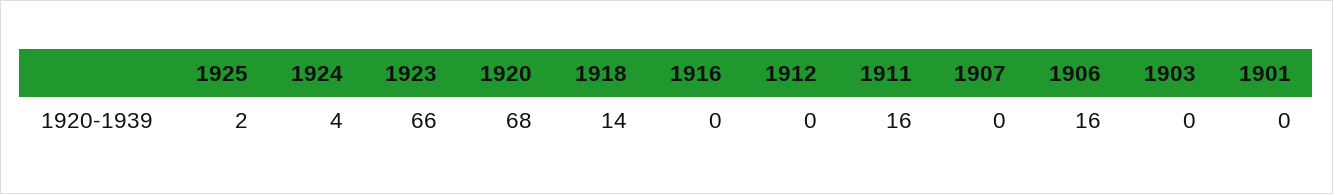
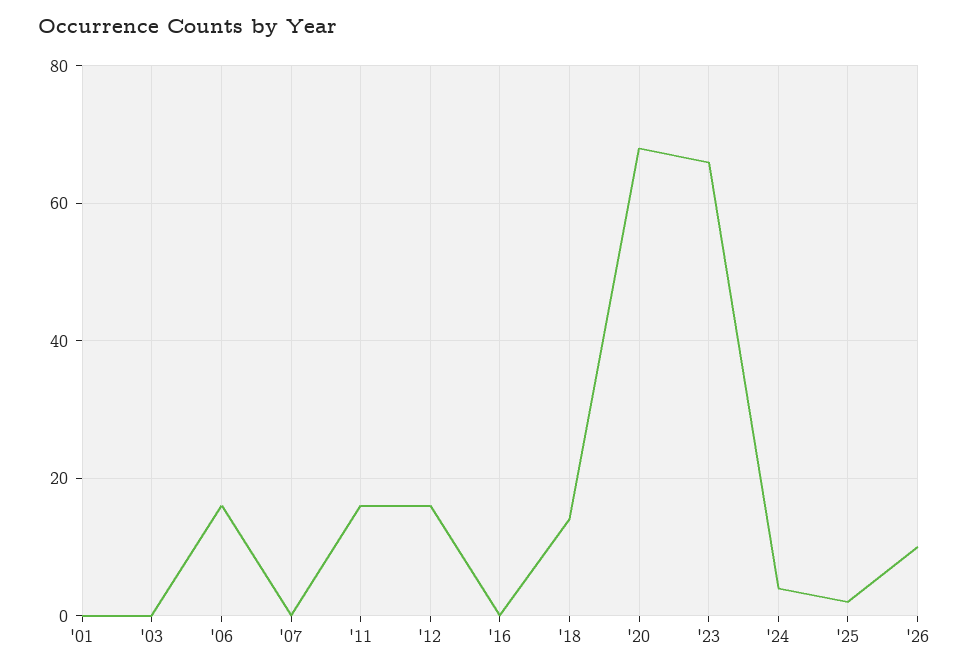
1912: 0 -> 15
'26: none -> 10

